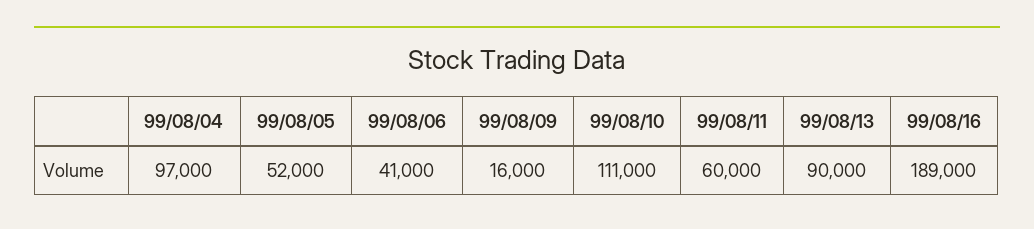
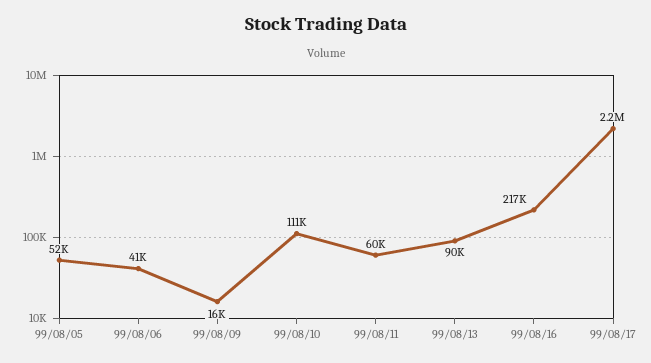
99/08/04: 97000 -> none
99/08/16: 189000 -> 217000
99/08/17: none -> 2200000

